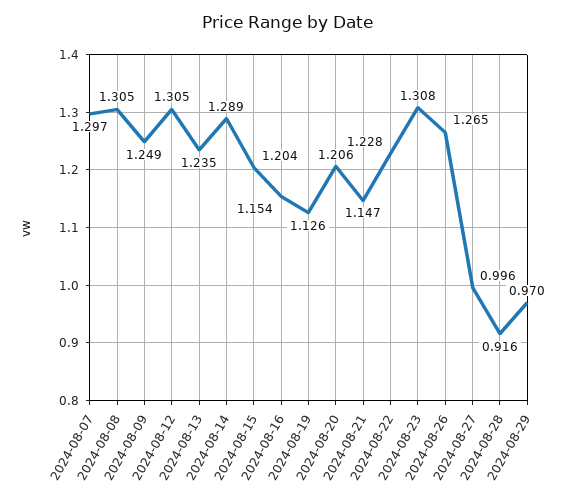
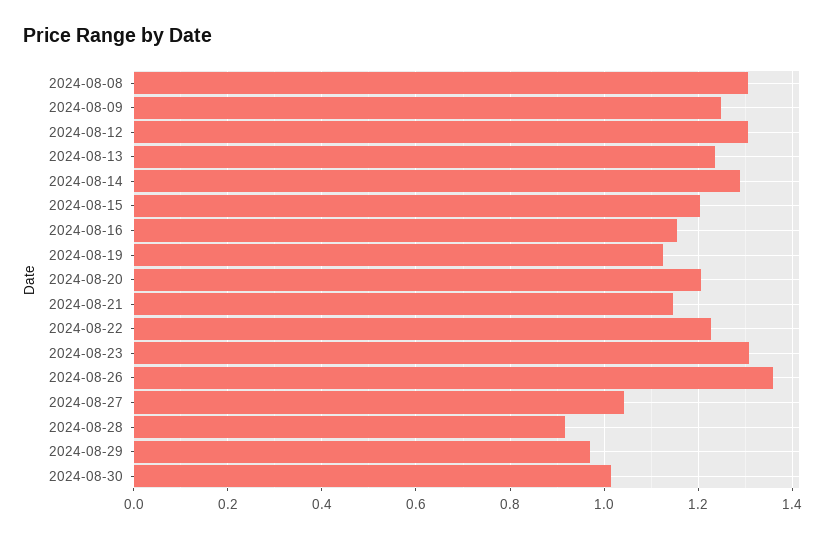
2024-08-07: 1.297 -> none
2024-08-26: 1.265 -> 1.36
2024-08-27: 0.996 -> 1.04
2024-08-30: none -> 1.02

